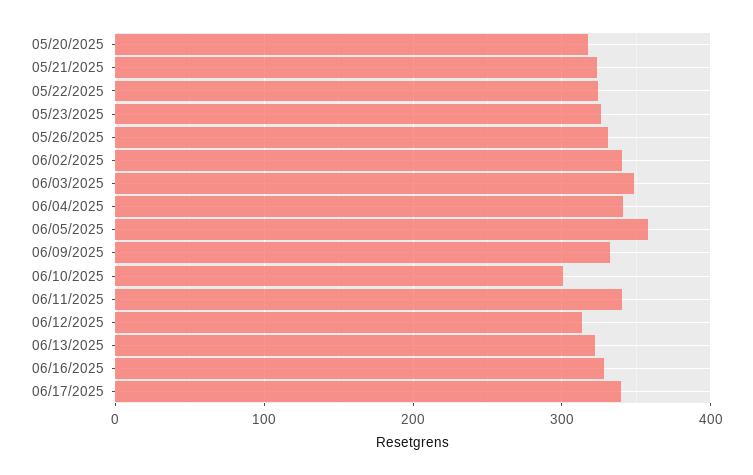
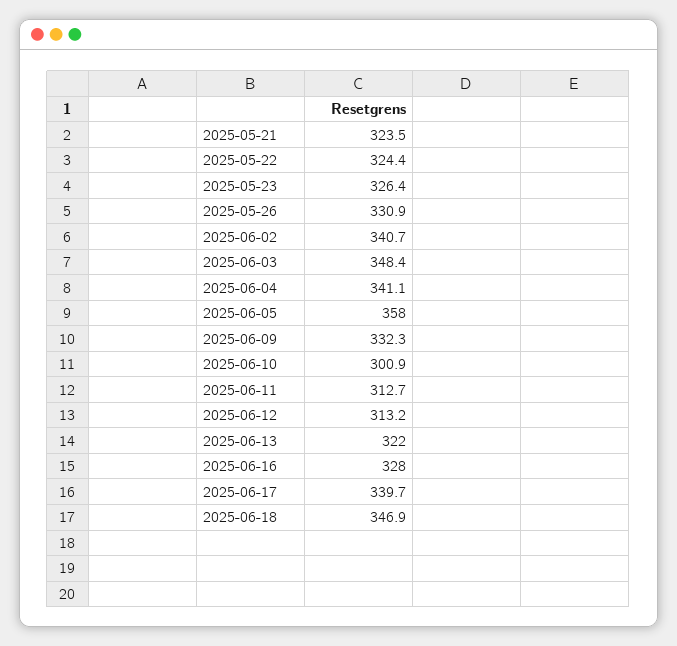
05/20/2025: 320 -> none
06/11/2025: 340 -> 312.7
2025-06-18: none -> 346.9

